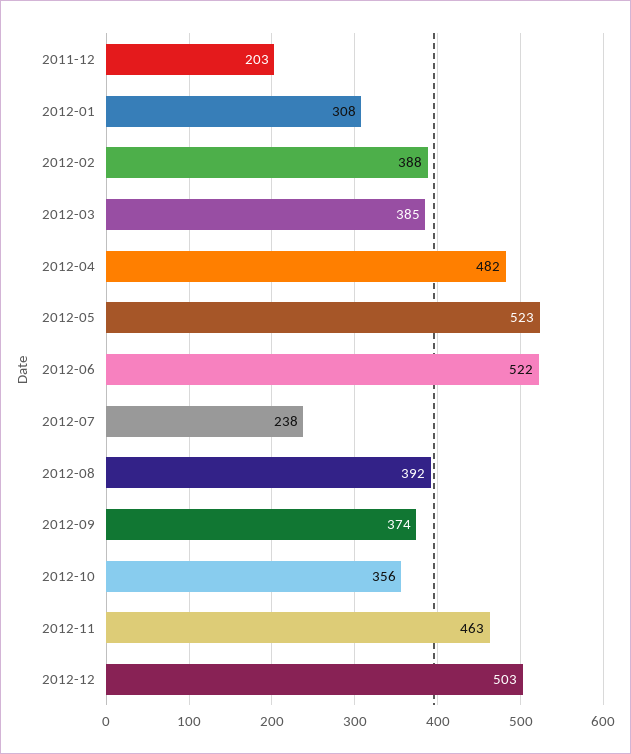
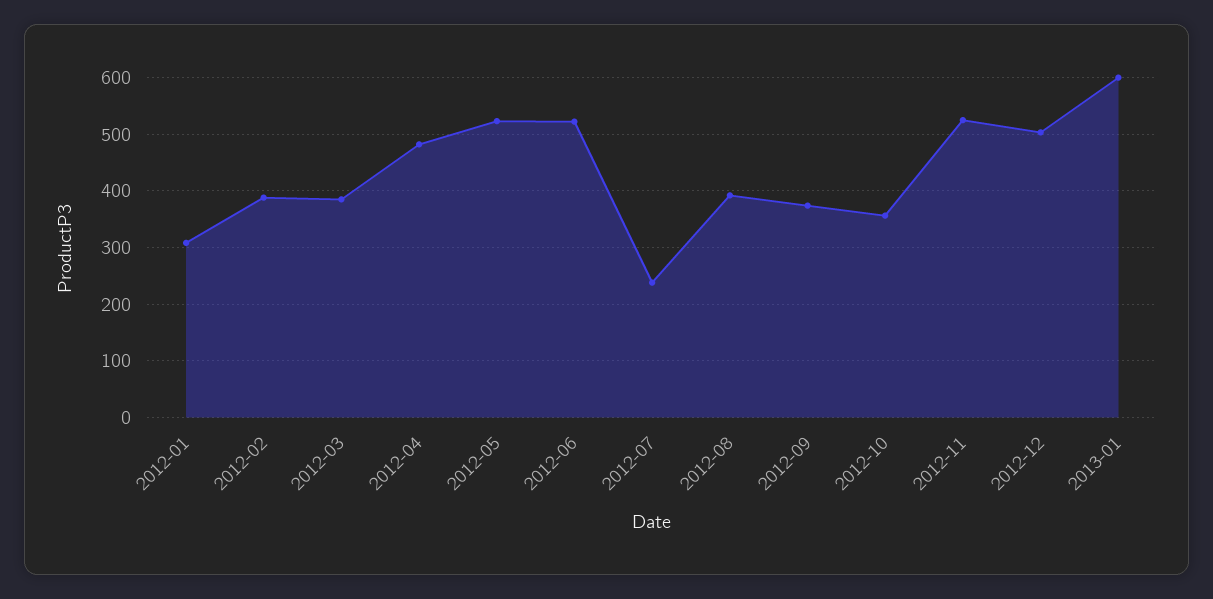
2011-12: 203 -> none
2012-11: 463 -> 520
2013-01: none -> 600

